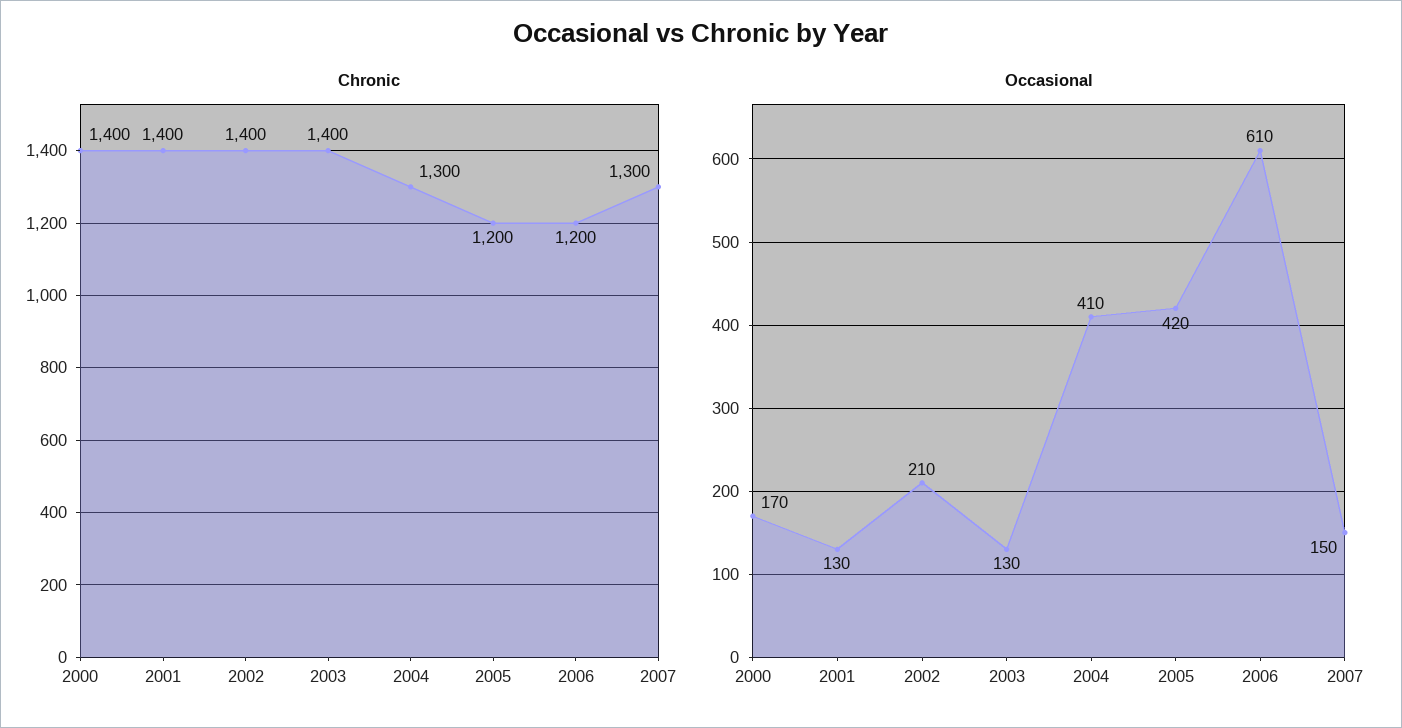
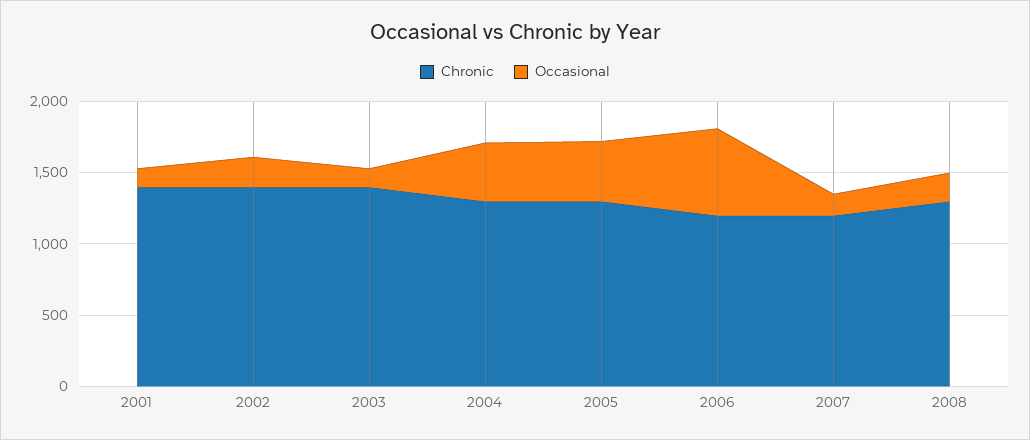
Chronic, 2000: 1400 -> none
Chronic, 2005: 1200 -> 1300
Chronic, 2007: 1300 -> 1200
Occasional, 2000: 170 -> none
Chronic, 2008: none -> 1300
Occasional, 2008: none -> 200

